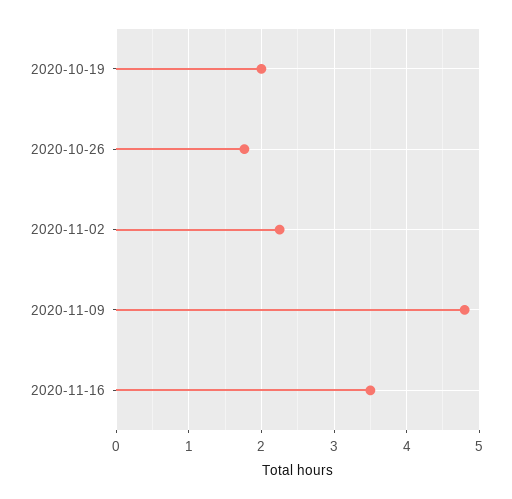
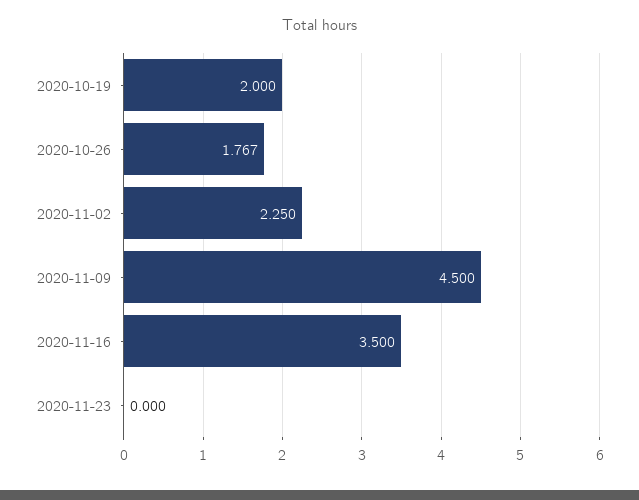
2020-11-09: 4.8 -> 4.5
2020-11-23: none -> 0

